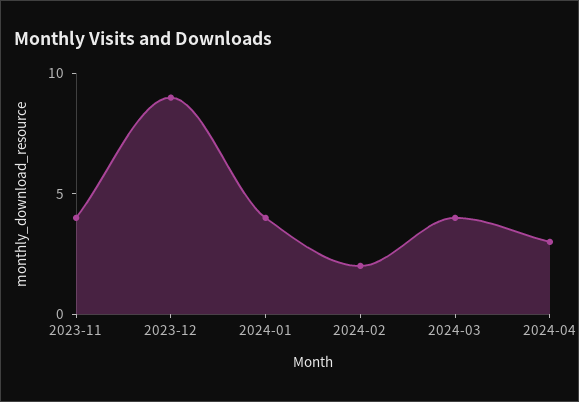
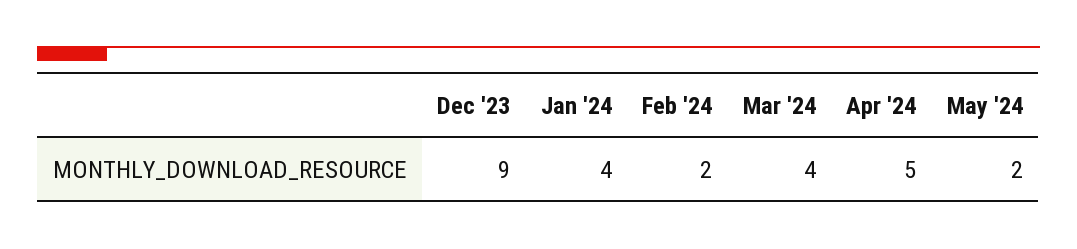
2023-11: 4 -> none
2024-04: 3 -> 5
May '24: none -> 2

